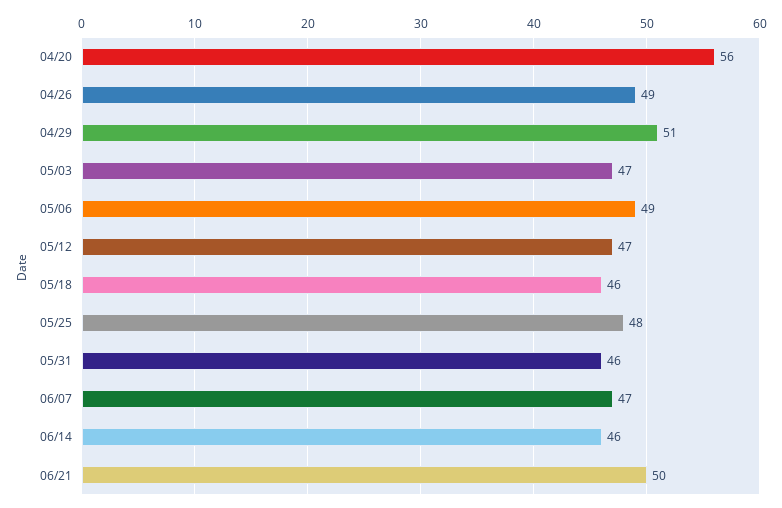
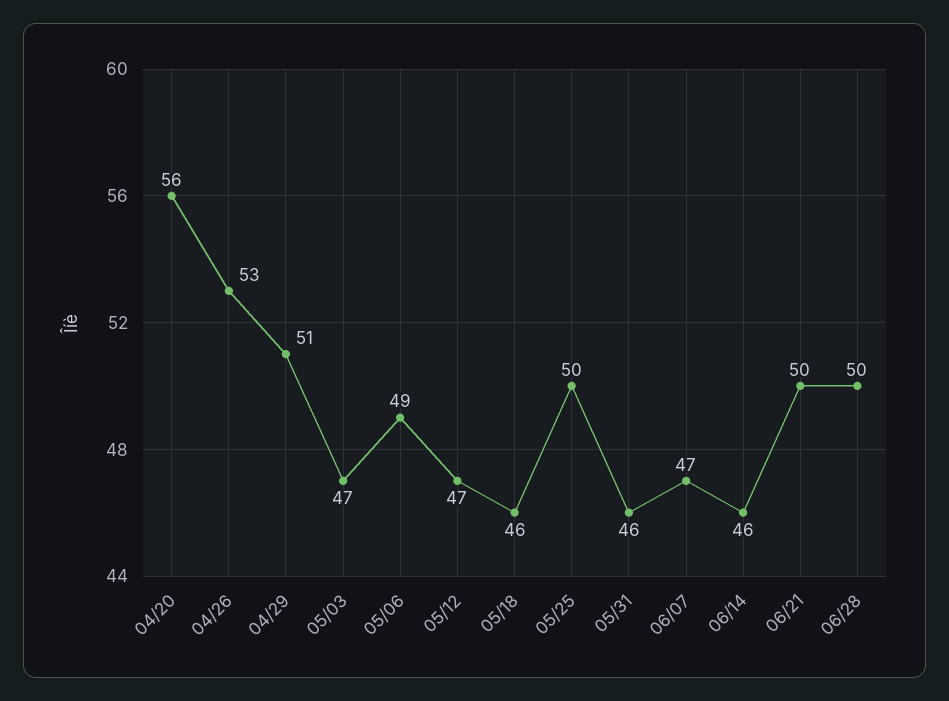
04/26: 49 -> 53
05/25: 48 -> 50
06/28: none -> 50

